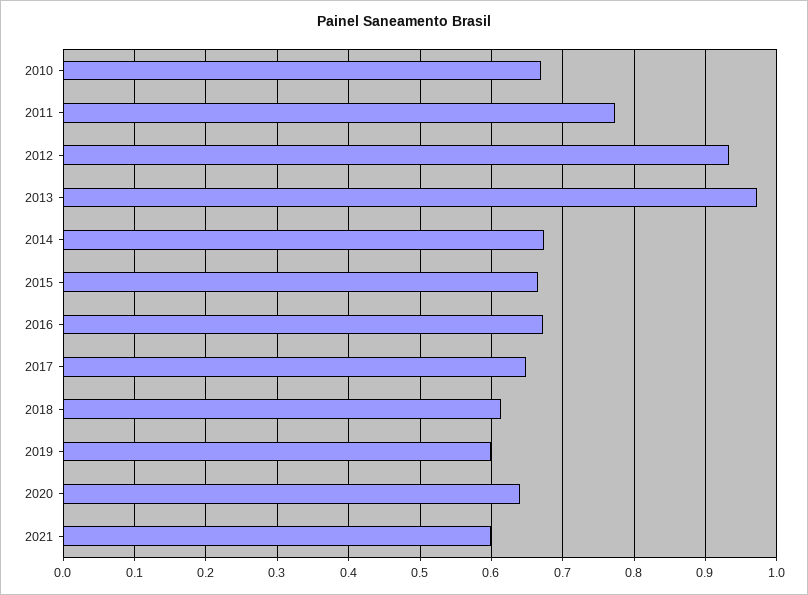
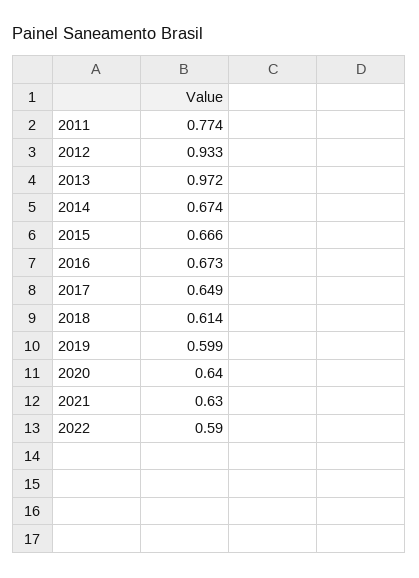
2010: 0.67 -> none
2021: 0.6 -> 0.63
2022: none -> 0.59

